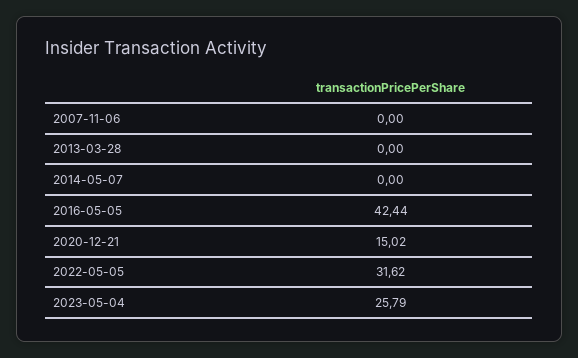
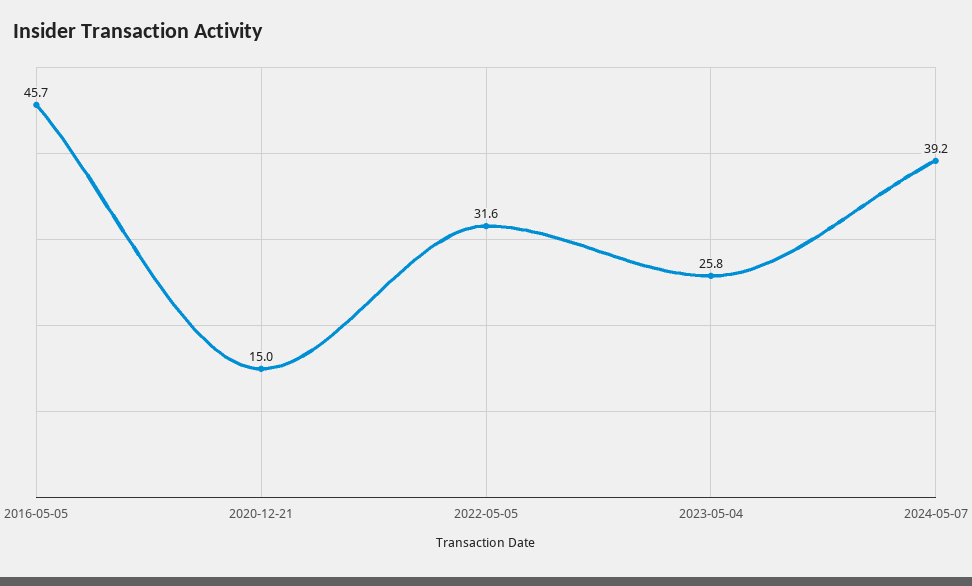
2007-11-06: 0 -> none
2013-03-28: 0 -> none
2014-05-07: 0 -> none
2016-05-05: 42.44 -> 45.7
2024-05-07: none -> 39.2

